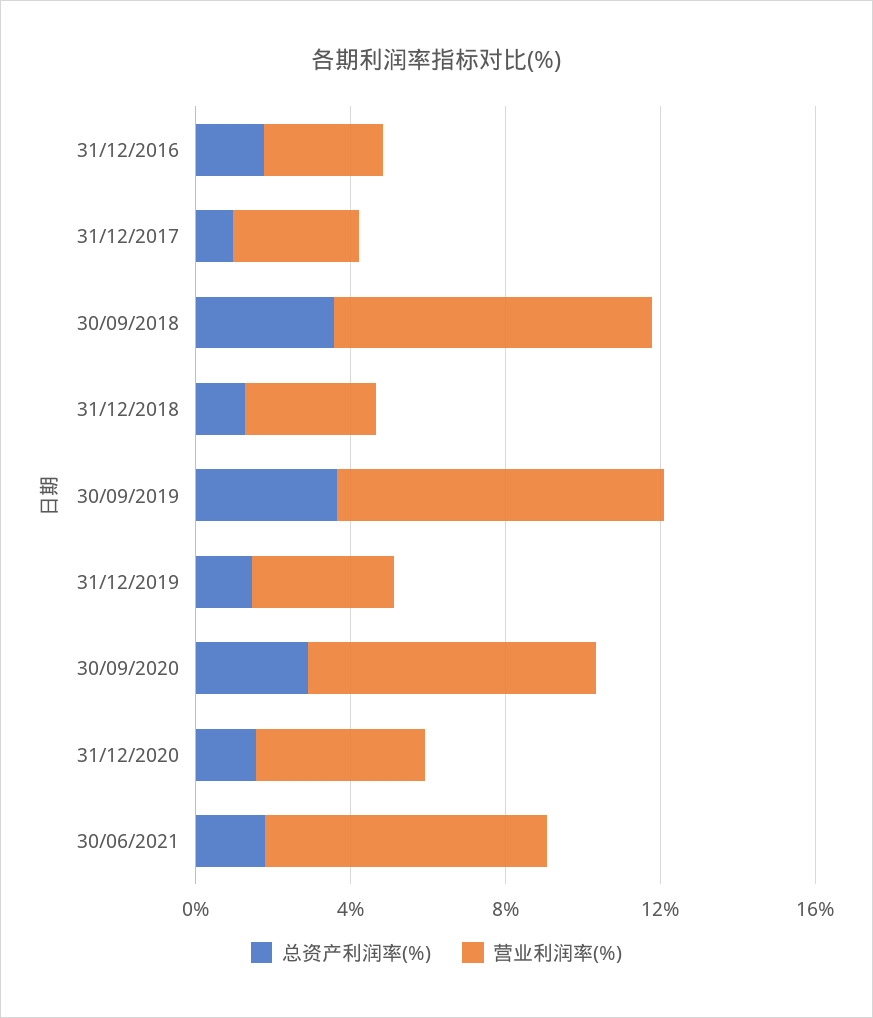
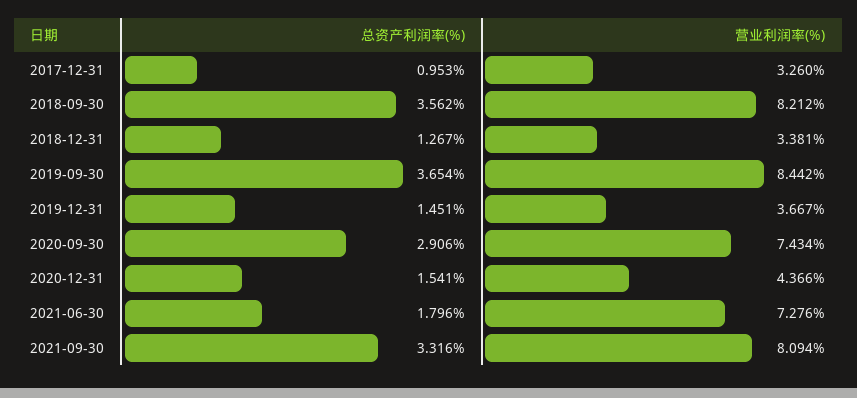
总资产利润率(%), 31/12/2016: 2 -> none
营业利润率(%), 31/12/2016: 3 -> none
总资产利润率(%), 2021-09-30: none -> 3.316
营业利润率(%), 2021-09-30: none -> 8.094

